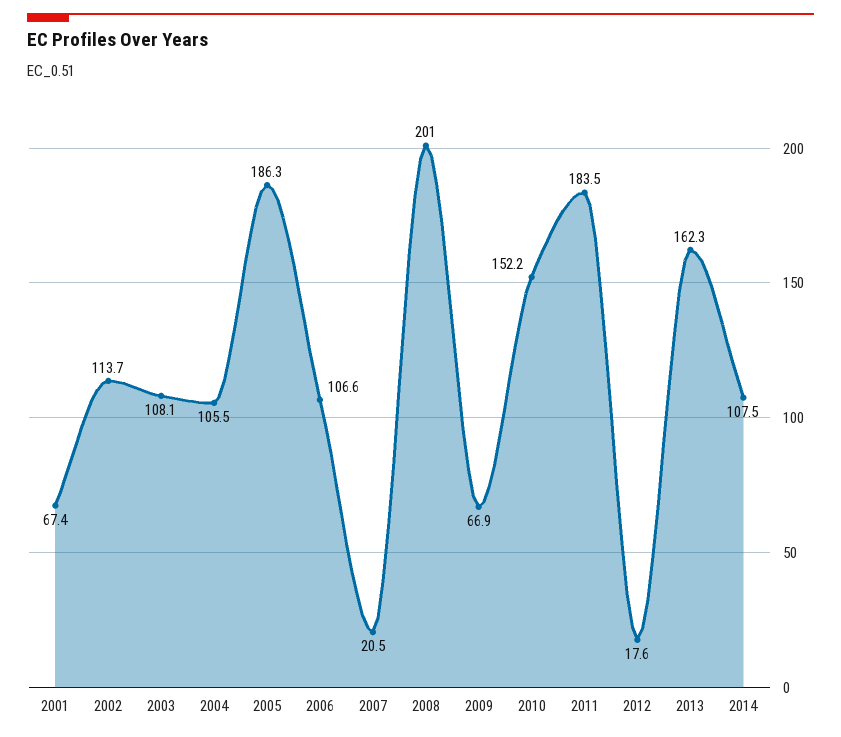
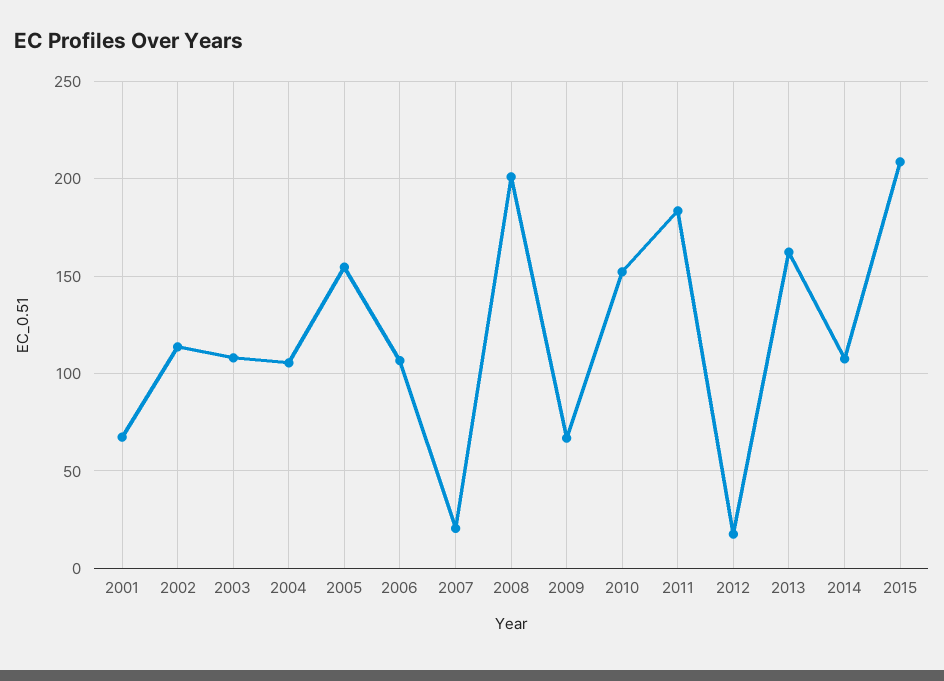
2005: 186.3 -> 155
2015: none -> 210

